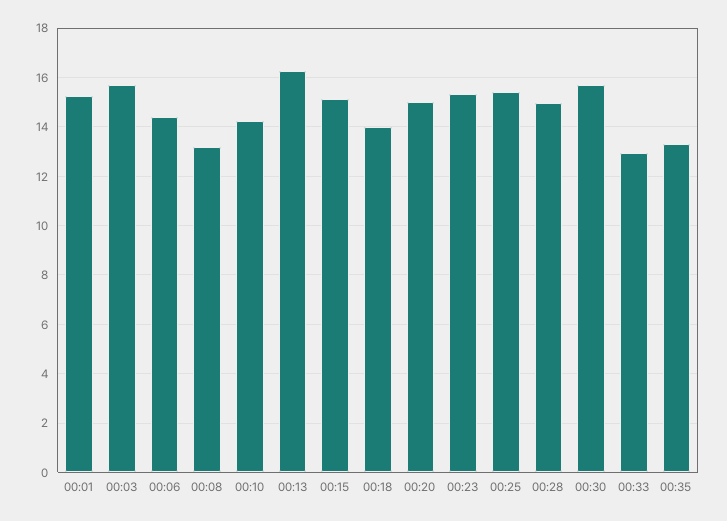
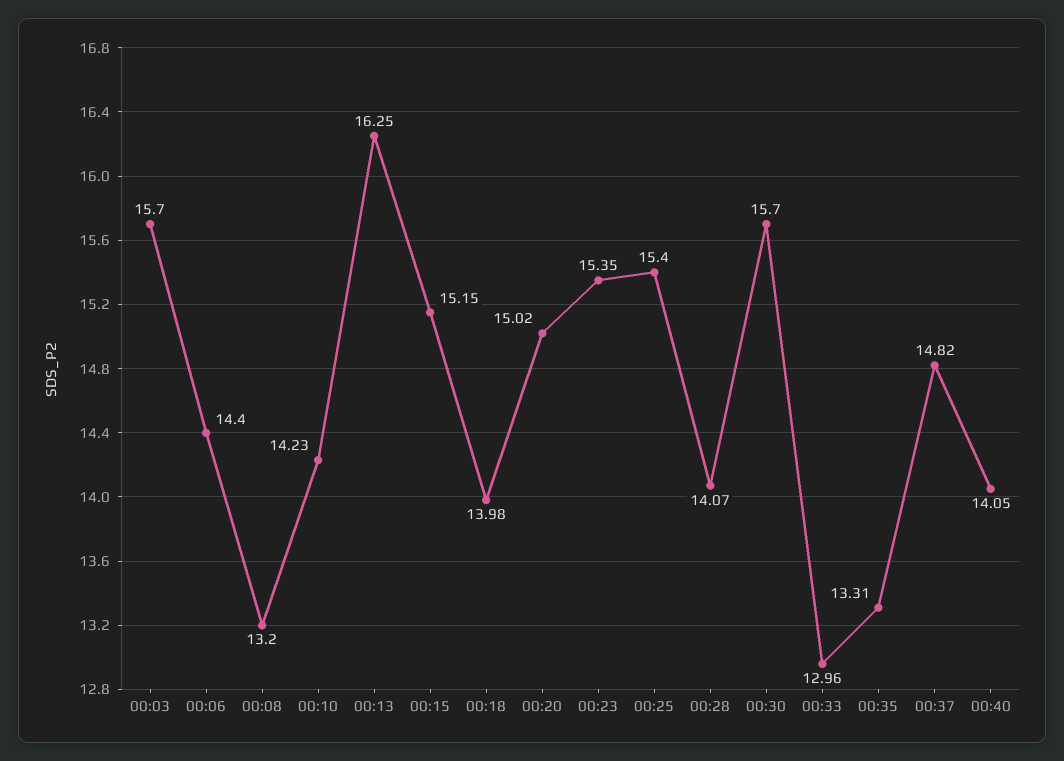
00:01: 15.25 -> none
00:28: 15 -> 14.07
00:37: none -> 14.82
00:40: none -> 14.05

